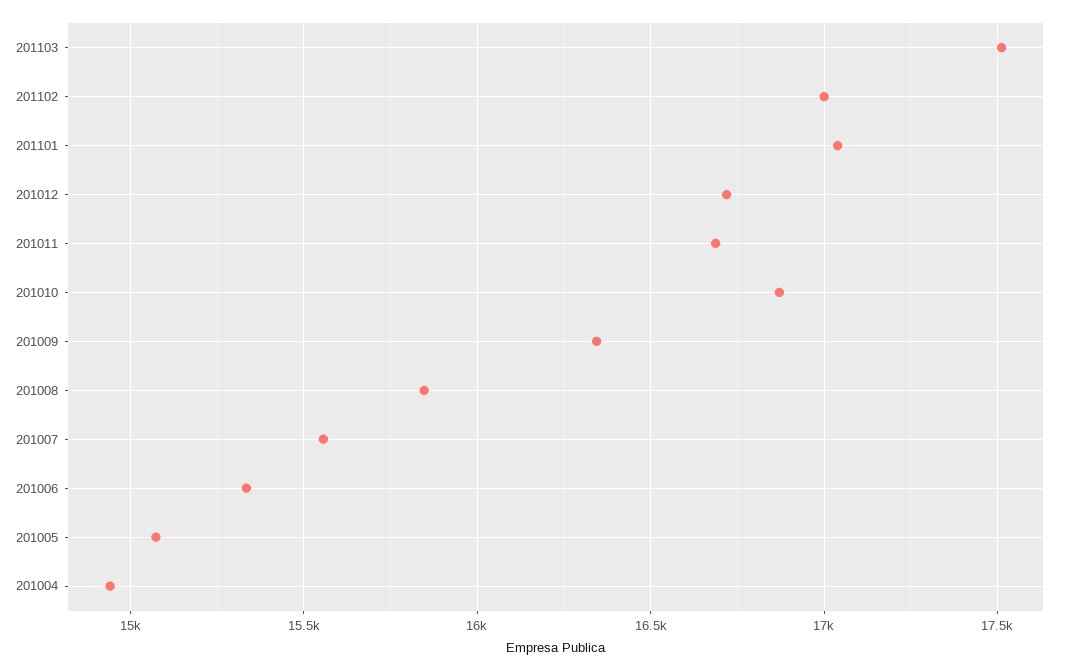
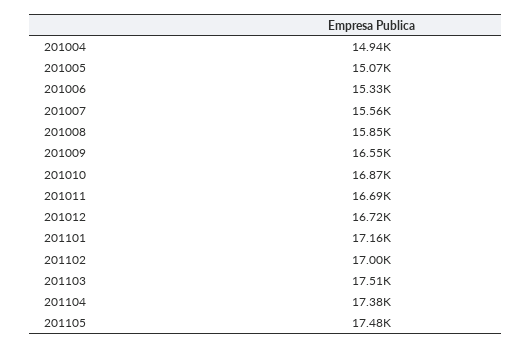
201101: 17050 -> 17160
201009: 16350 -> 16550
201104: none -> 17380
201105: none -> 17480

